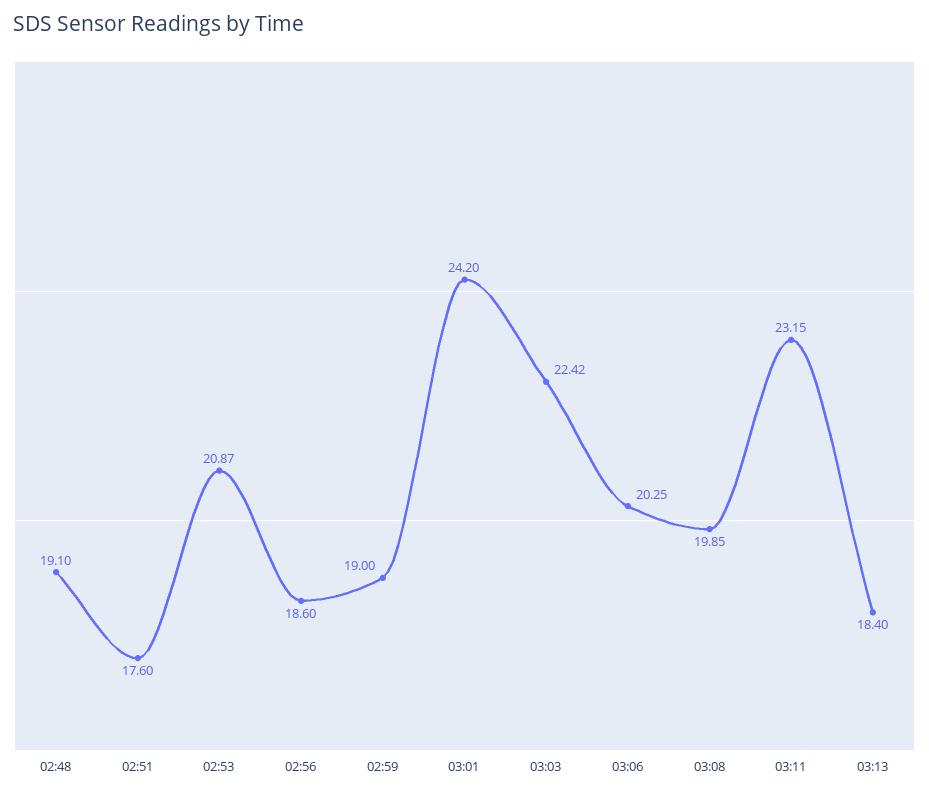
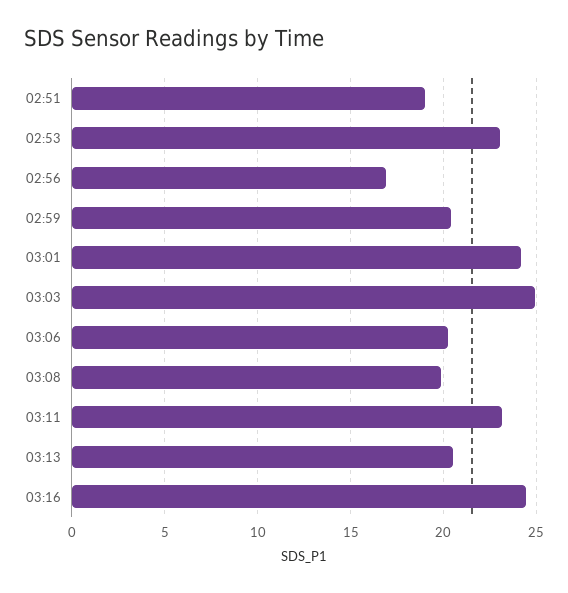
02:48: 19.1 -> none
02:51: 17.6 -> 19
02:53: 20.87 -> 23
02:56: 18.6 -> 17
02:59: 19 -> 20.5
03:03: 22.42 -> 25
03:13: 18.4 -> 20.5
03:16: none -> 24.5

